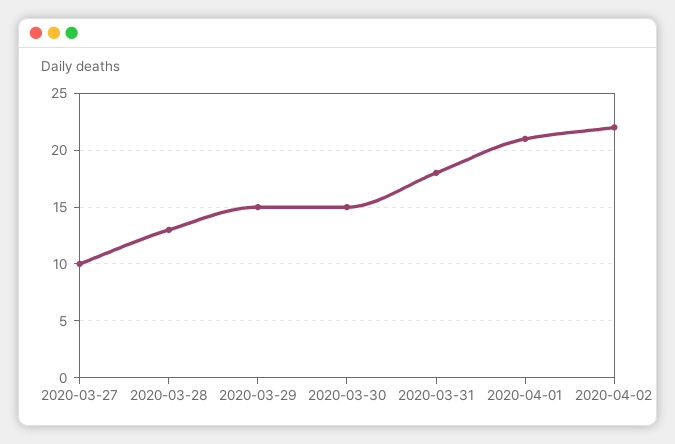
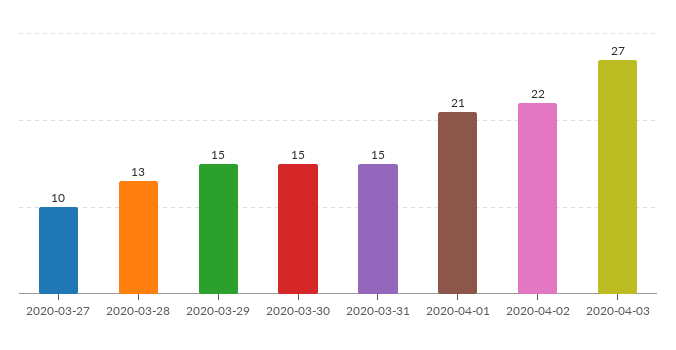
2020-03-31: 18 -> 15
2020-04-03: none -> 27

